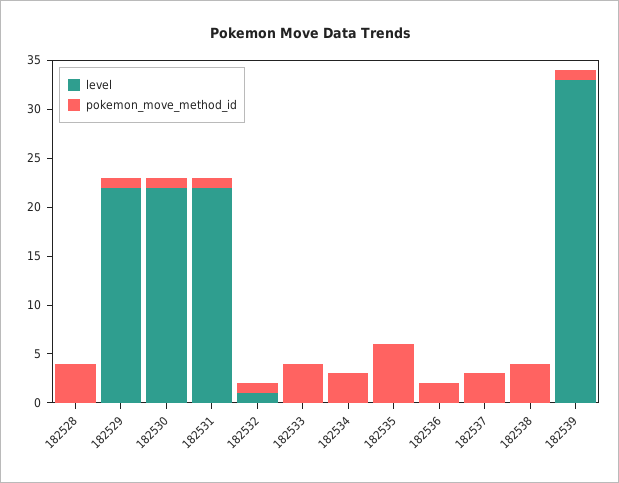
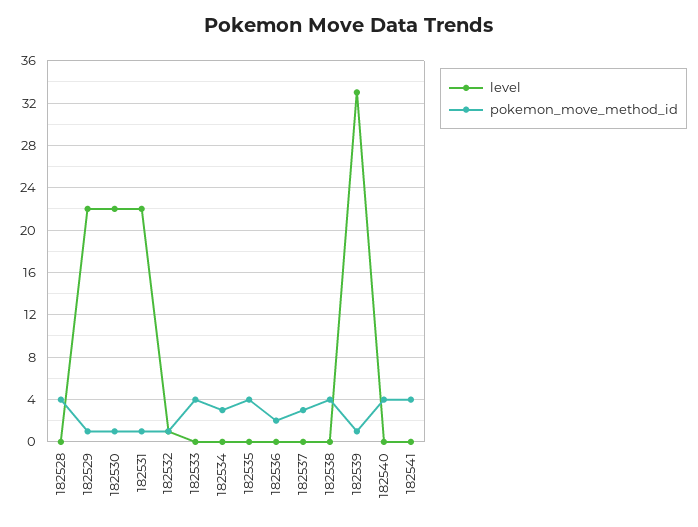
pokemon_move_method_id, 182535: 6 -> 4
level, 182540: none -> 0
pokemon_move_method_id, 182540: none -> 4
level, 182541: none -> 0
pokemon_move_method_id, 182541: none -> 4

